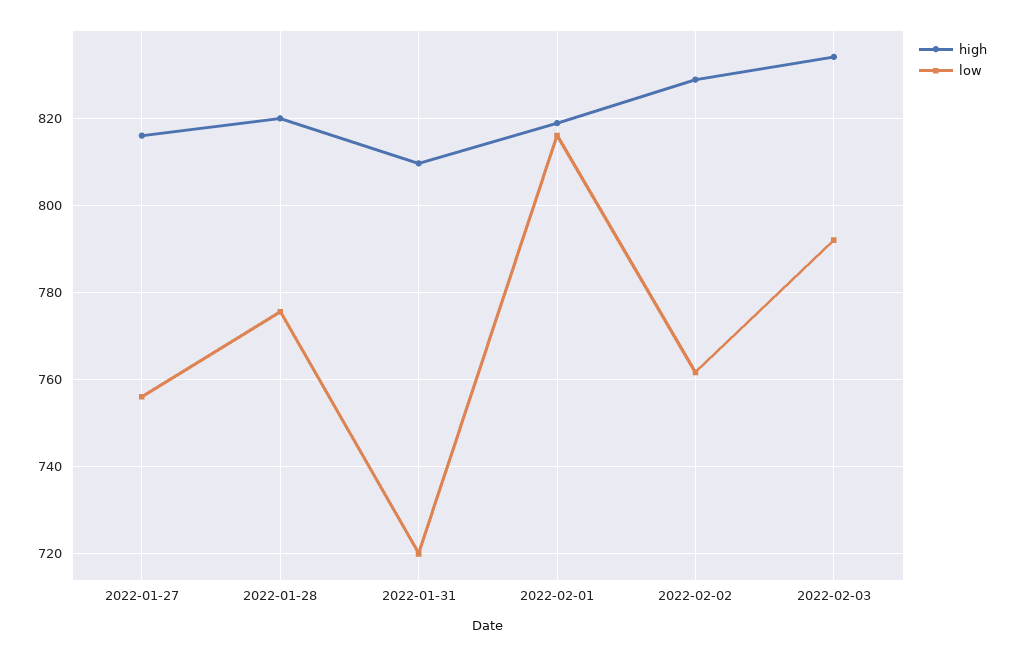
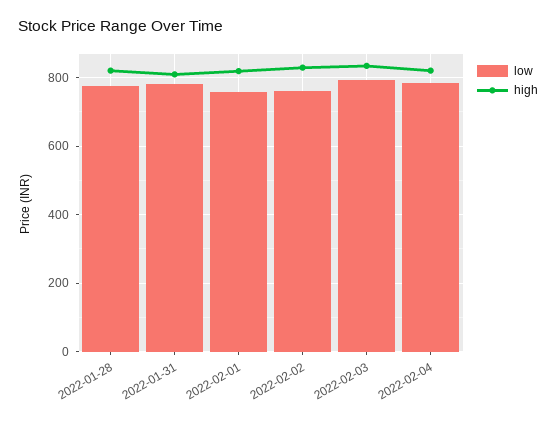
high, 2022-01-27: 816 -> none
low, 2022-01-27: 756 -> none
low, 2022-01-31: 720 -> 780
low, 2022-02-01: 816 -> 760
low, 2022-02-04: none -> 780
high, 2022-02-04: none -> 820

